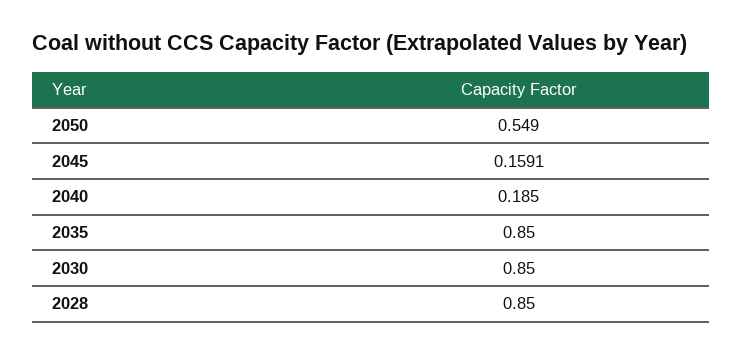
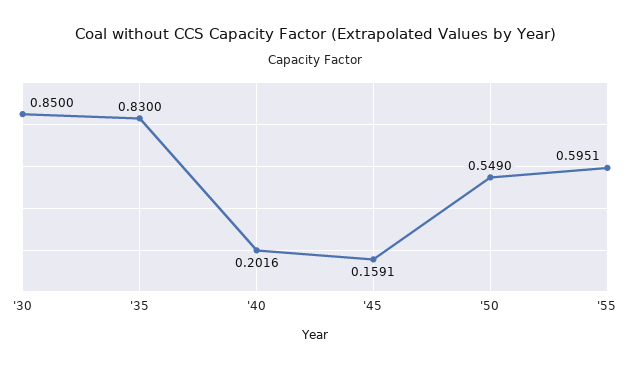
2040: 0.185 -> 0.2016
2035: 0.85 -> 0.83
2028: 0.85 -> none
'55: none -> 0.5951

